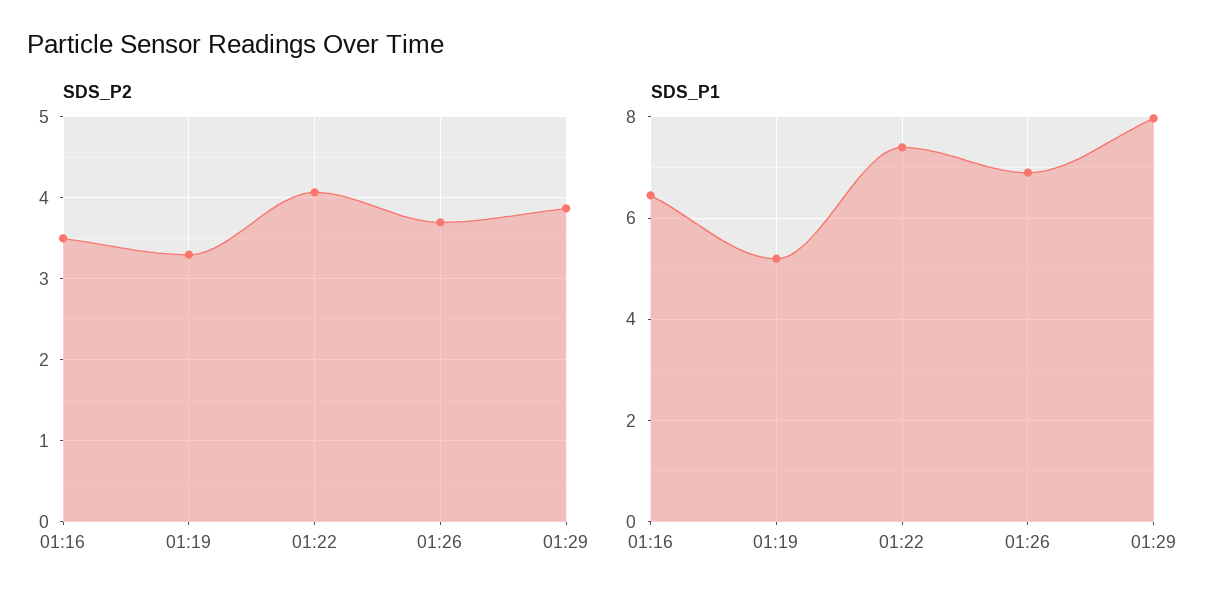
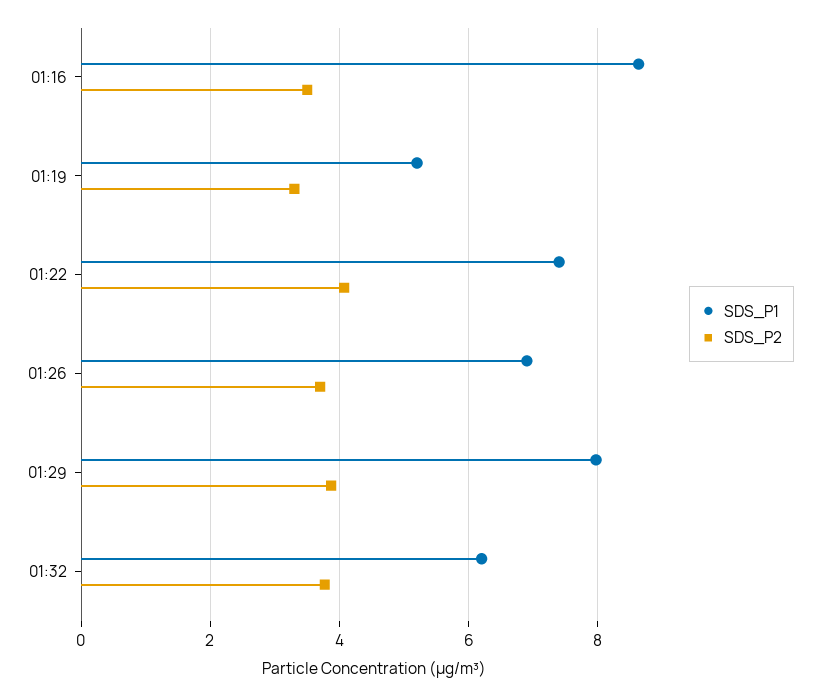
SDS_P1, 01:16: 6.4 -> 8.6
SDS_P1, 01:32: none -> 6.2
SDS_P2, 01:32: none -> 3.8

